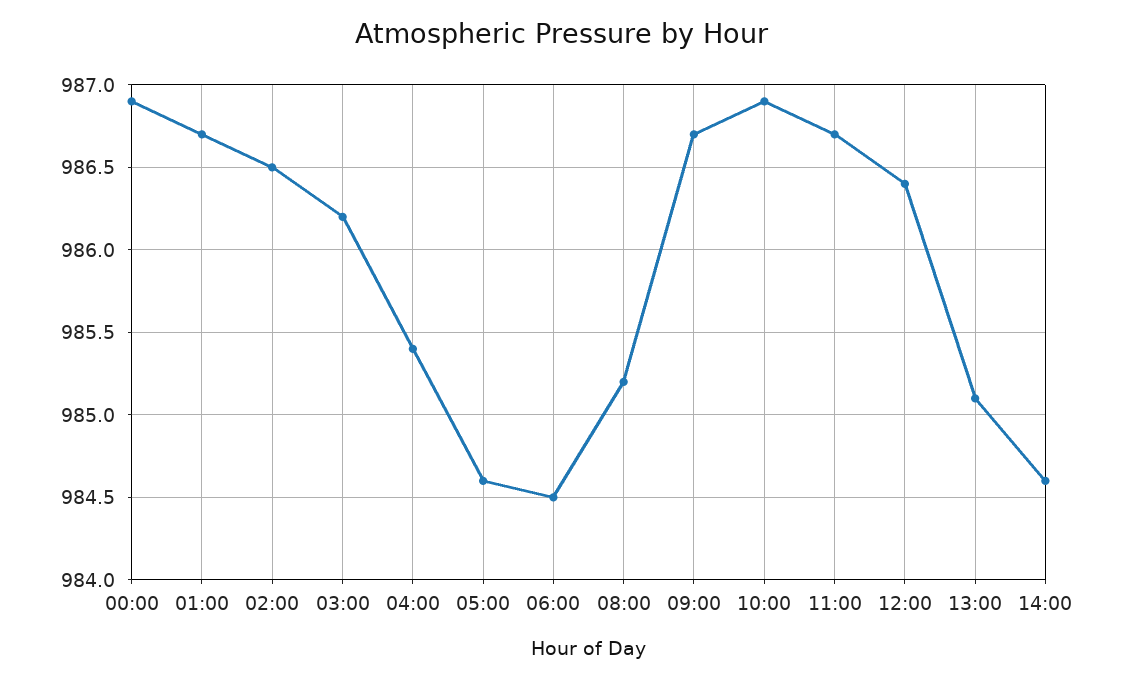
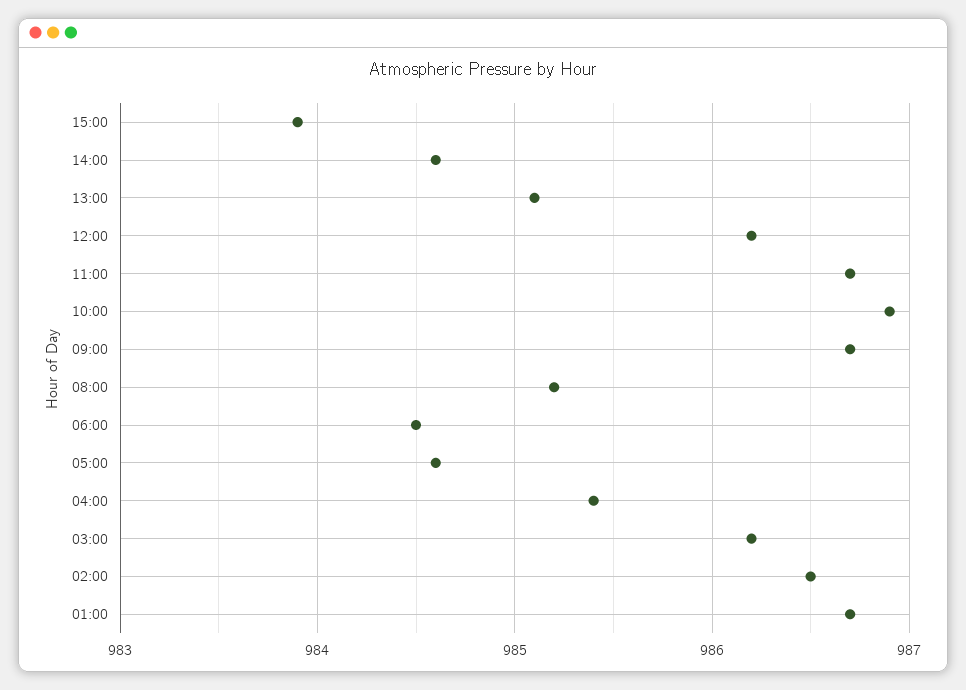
00:00: 986.9 -> none
12:00: 986.4 -> 986.2
15:00: none -> 983.9

